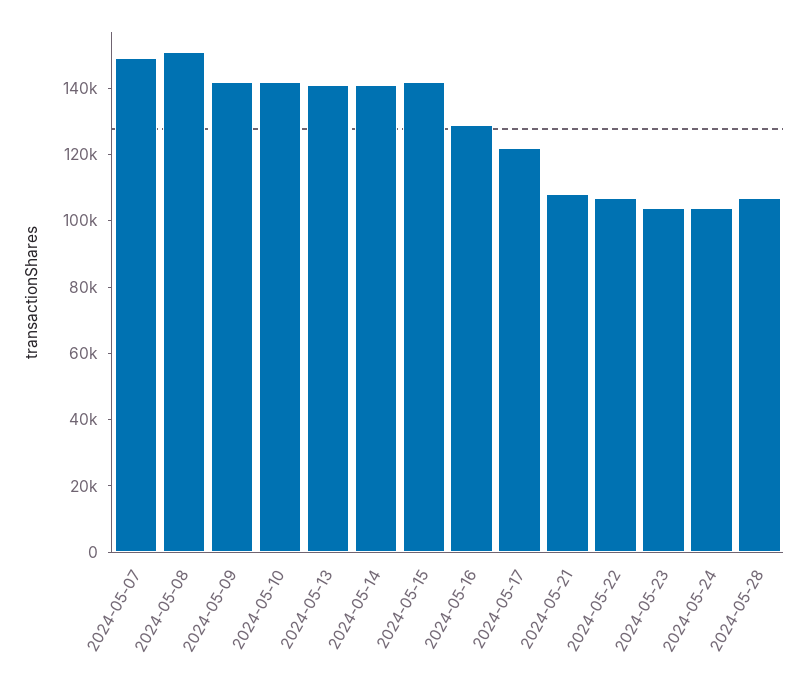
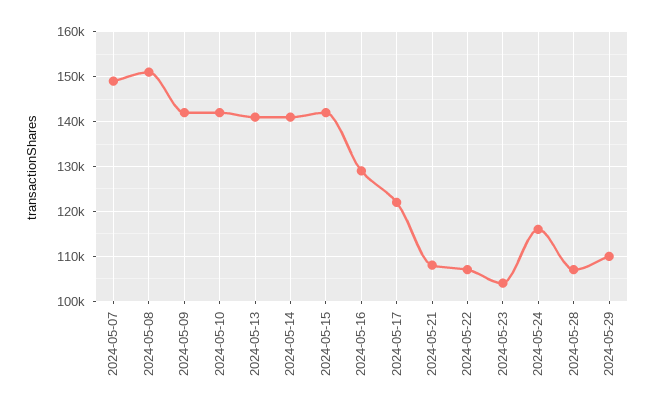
2024-05-24: 105000 -> 116000
2024-05-29: none -> 110000

